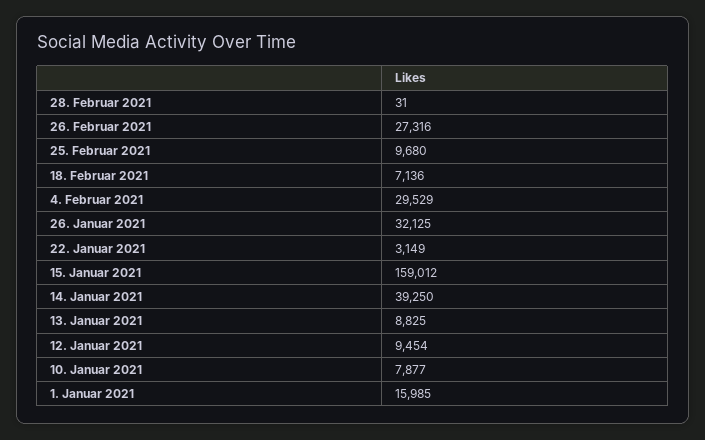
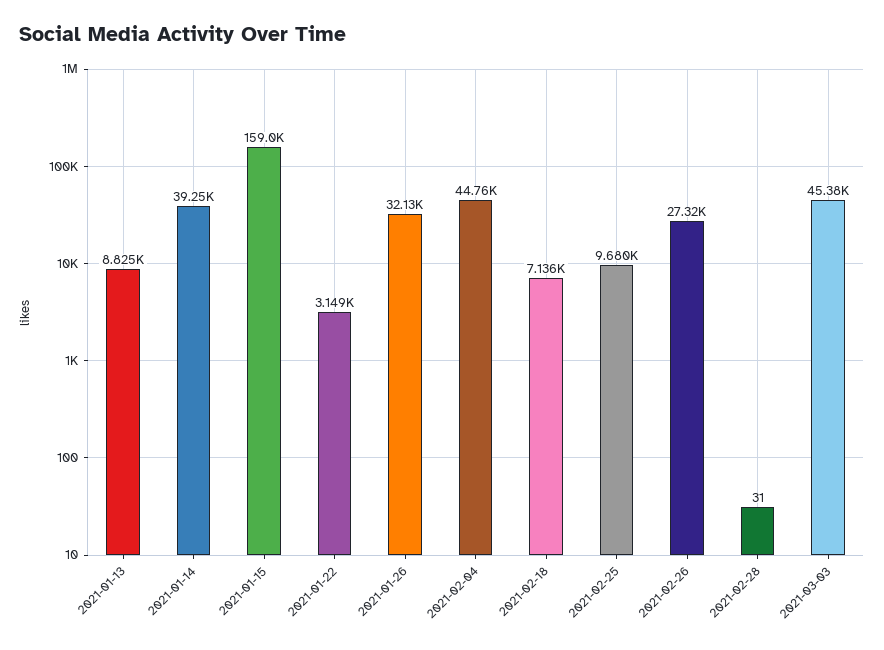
4. Februar 2021: 29529 -> 44760
12. Januar 2021: 9454 -> none
10. Januar 2021: 7877 -> none
1. Januar 2021: 15985 -> none
2021-03-03: none -> 45380

